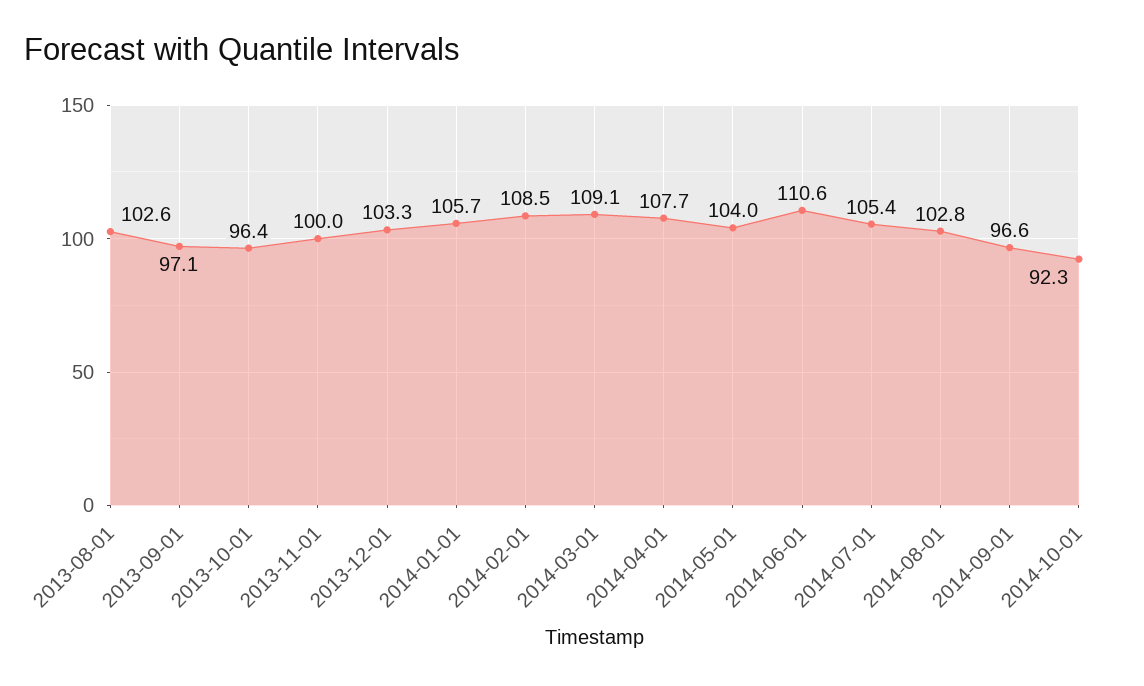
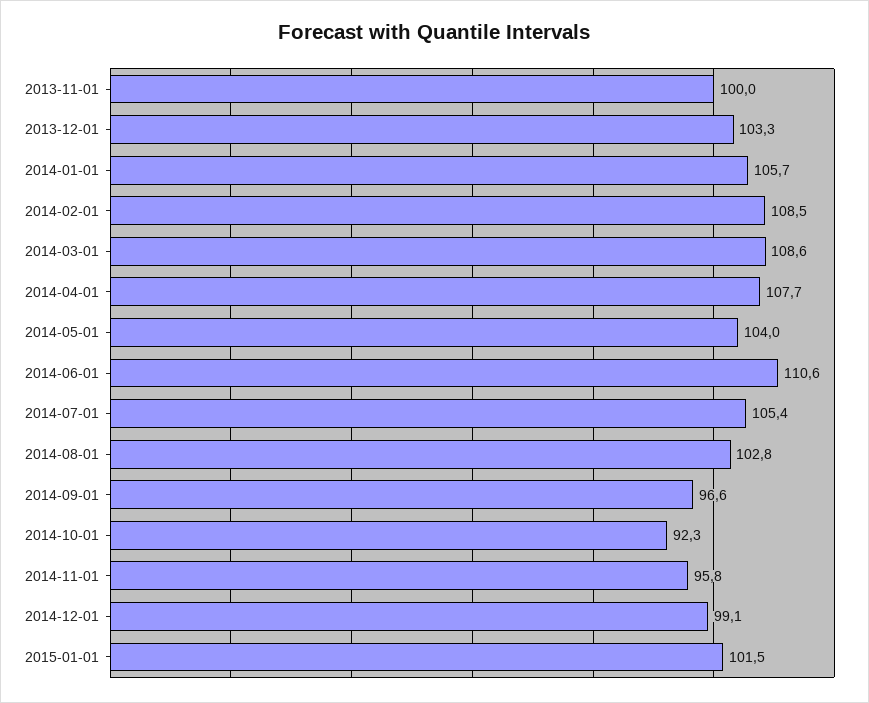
2013-08-01: 102.6 -> none
2013-09-01: 97.1 -> none
2013-10-01: 96.4 -> none
2014-03-01: 109.1 -> 108.6
2014-11-01: none -> 95.8
2014-12-01: none -> 99.1
2015-01-01: none -> 101.5

